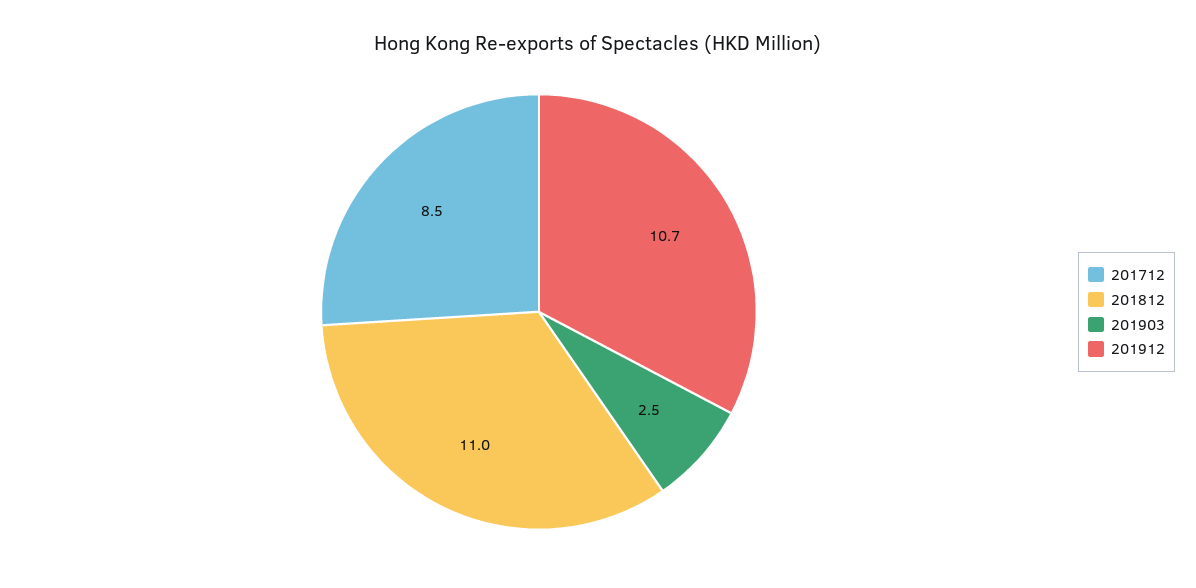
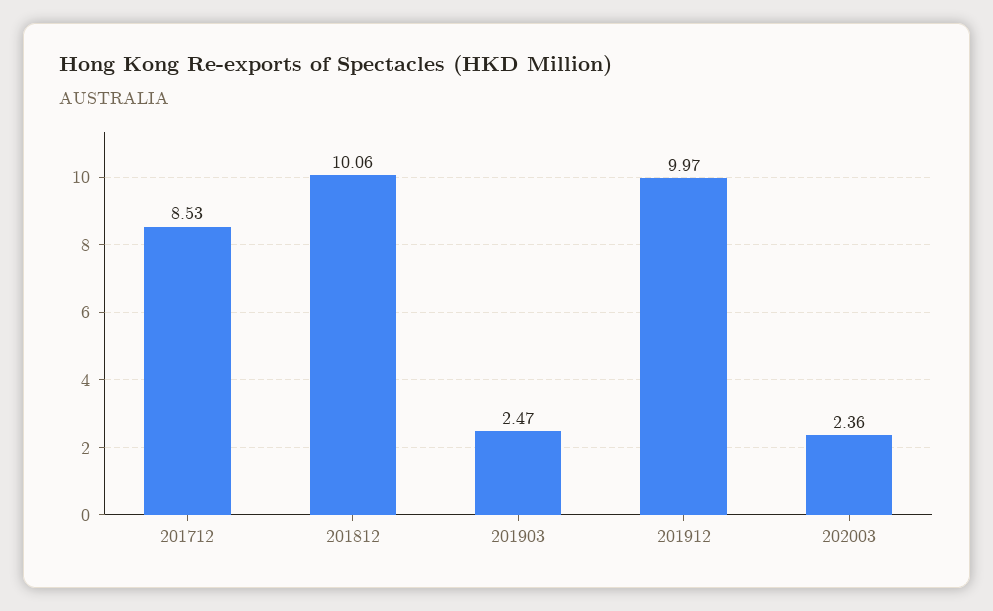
201812: 11 -> 10.06
201912: 10.7 -> 9.97
202003: none -> 2.36

